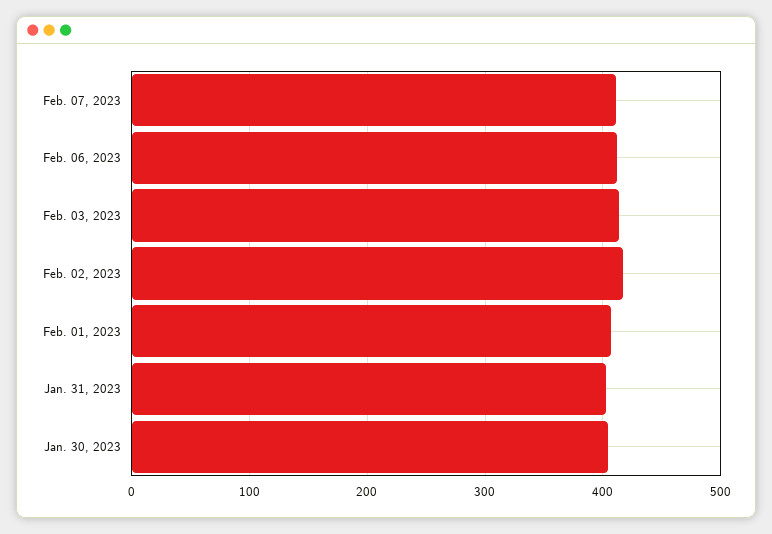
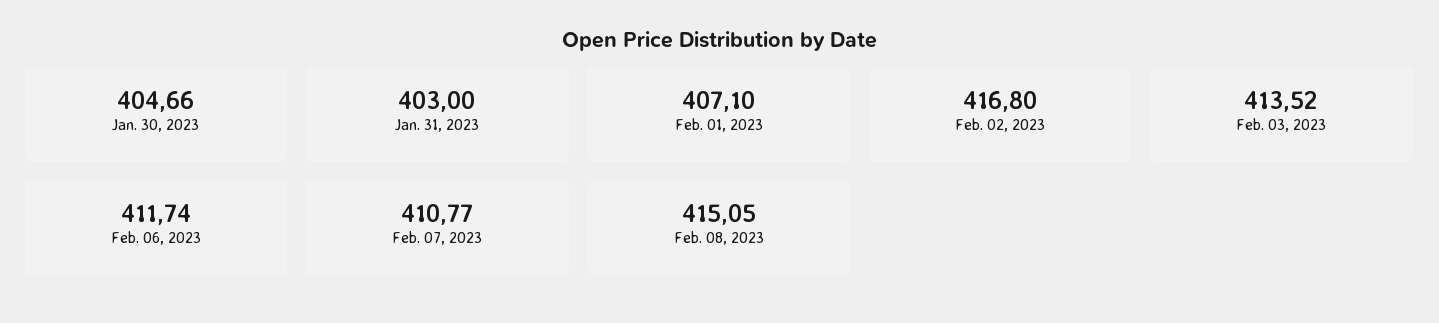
Feb. 08, 2023: none -> 415.05

